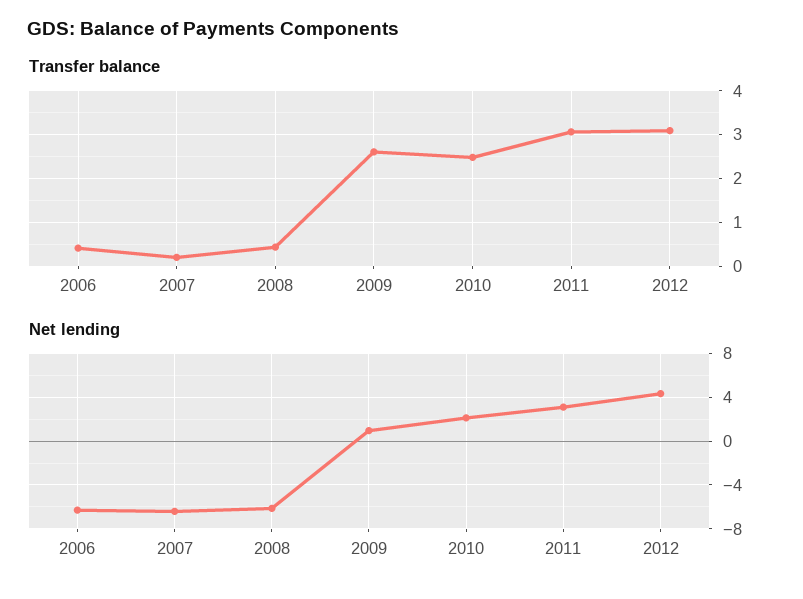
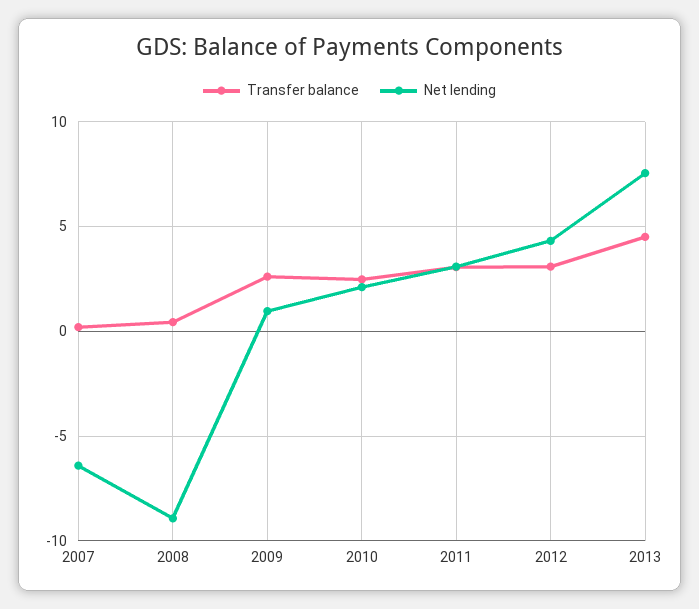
Transfer balance, 2006: 0.4 -> none
Net lending, 2006: -6 -> none
Net lending, 2008: -6 -> -9
Transfer balance, 2013: none -> 4.5
Net lending, 2013: none -> 7.5

